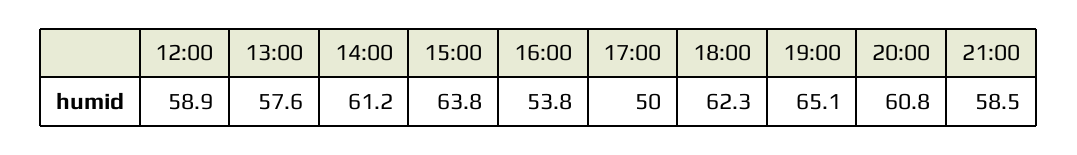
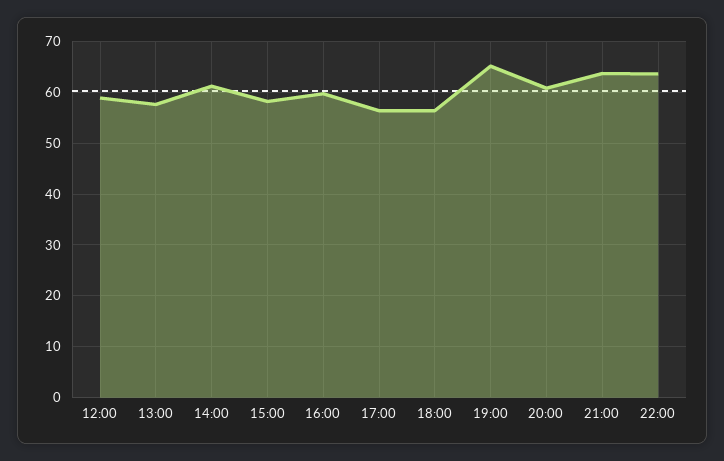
15:00: 63.8 -> 58
16:00: 53.8 -> 60
17:00: 50 -> 56
18:00: 62.3 -> 56
21:00: 58.5 -> 64
22:00: none -> 64

